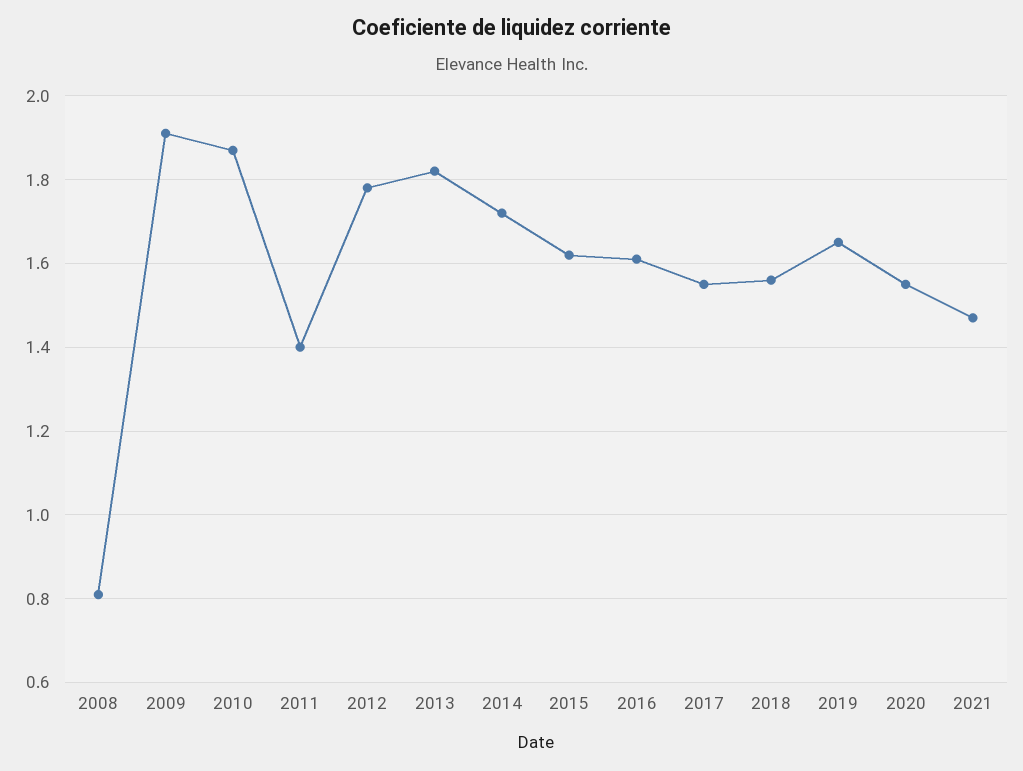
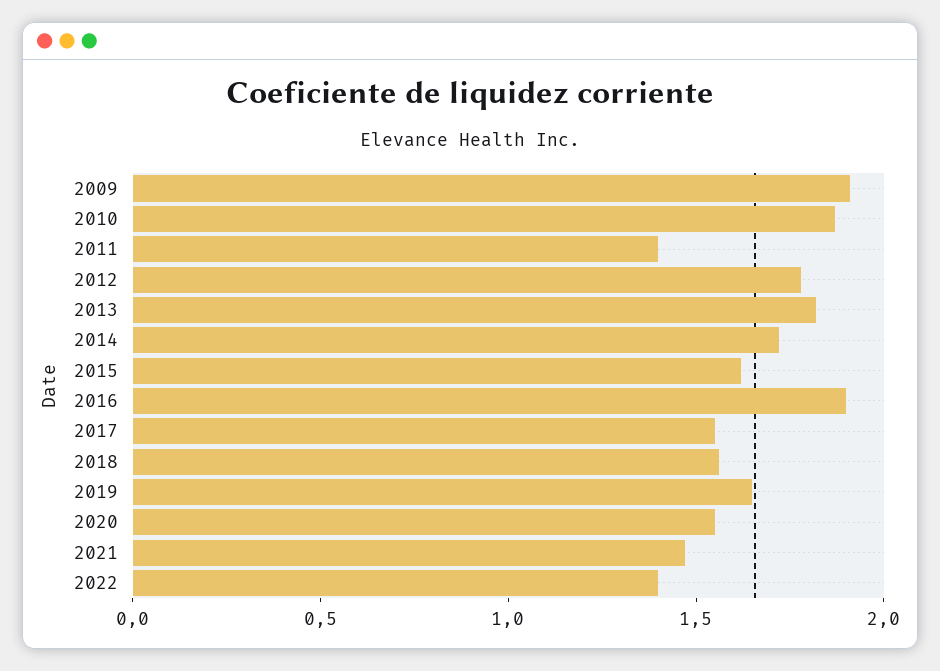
2008: 0.8 -> none
2016: 1.6 -> 1.9
2022: none -> 1.4

